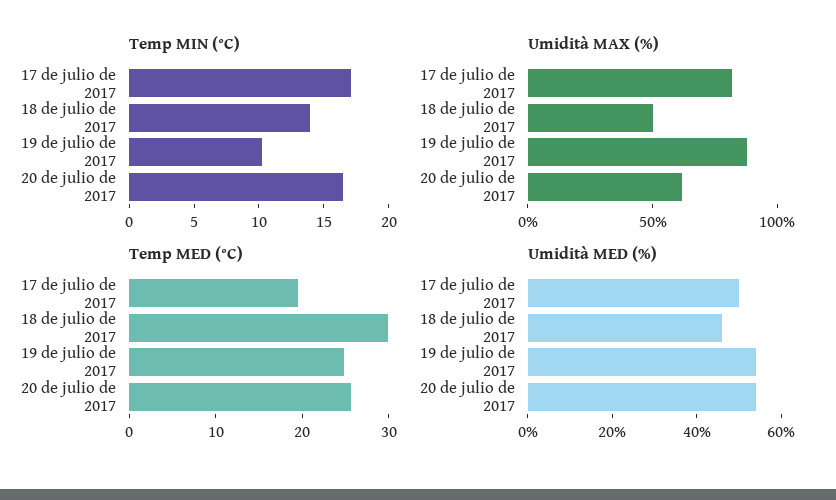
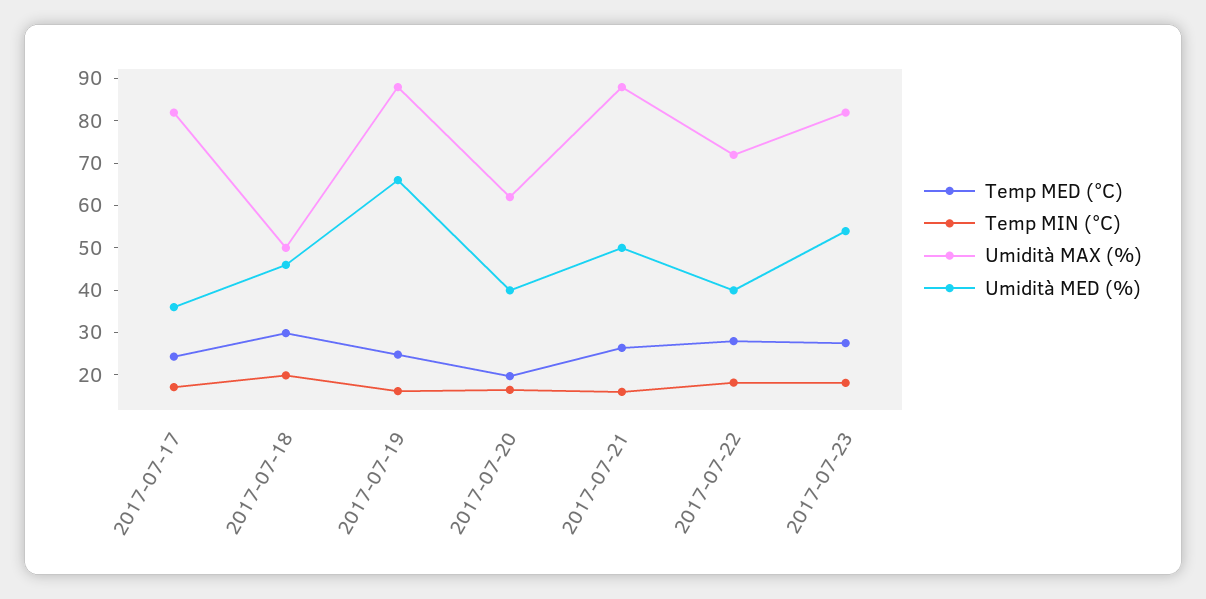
Temp MIN (°C), 18 de julio de 2017: 14 -> 20
Temp MIN (°C), 19 de julio de 2017: 10 -> 16
Temp MED (°C), 17 de julio de 2017: 20 -> 24
Temp MED (°C), 20 de julio de 2017: 26 -> 20
Umidità MED (%), 17 de julio de 2017: 50 -> 36
Umidità MED (%), 19 de julio de 2017: 55 -> 66
Umidità MED (%), 20 de julio de 2017: 55 -> 40
Temp MED (°C), 2017-07-21: none -> 26
Temp MIN (°C), 2017-07-21: none -> 16
Umidità MAX (%), 2017-07-21: none -> 88
Umidità MED (%), 2017-07-21: none -> 50
Temp MED (°C), 2017-07-22: none -> 28
Temp MIN (°C), 2017-07-22: none -> 18
Umidità MAX (%), 2017-07-22: none -> 72
Umidità MED (%), 2017-07-22: none -> 40
Temp MED (°C), 2017-07-23: none -> 28
Temp MIN (°C), 2017-07-23: none -> 18
Umidità MAX (%), 2017-07-23: none -> 82
Umidità MED (%), 2017-07-23: none -> 54

